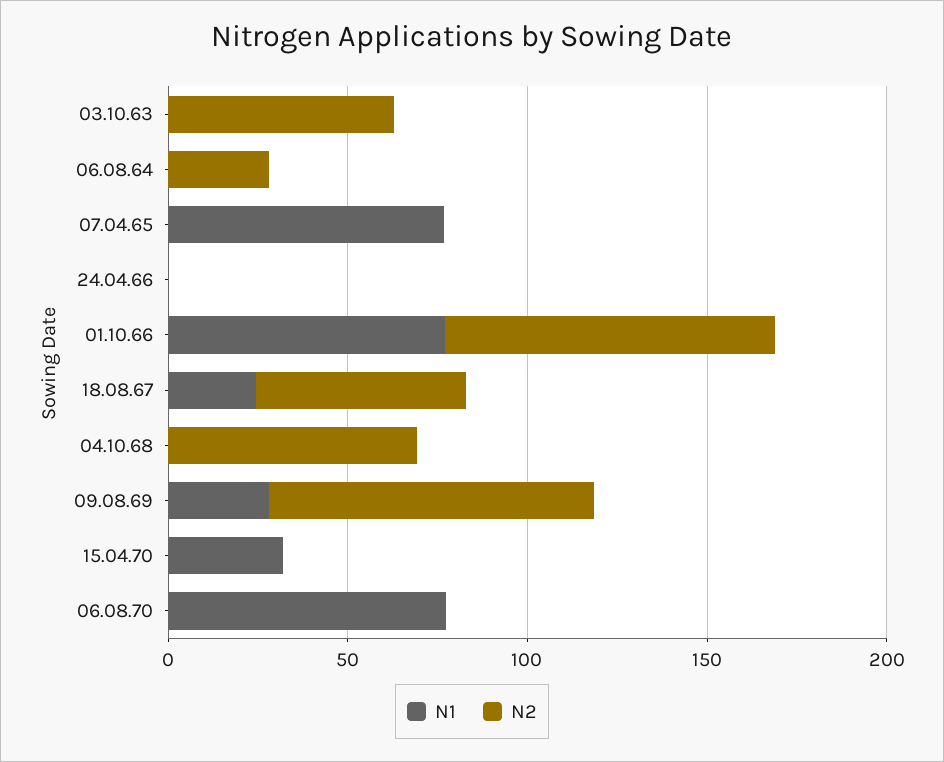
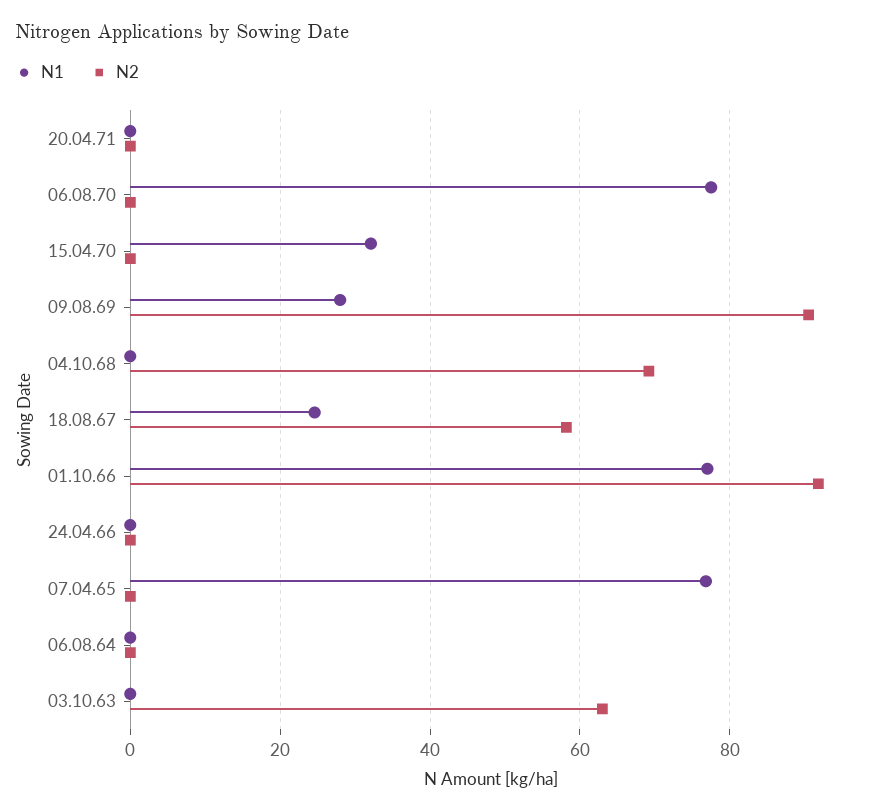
N2, 06.08.64: 30 -> 0
N1, 20.04.71: none -> 0
N2, 20.04.71: none -> 0

